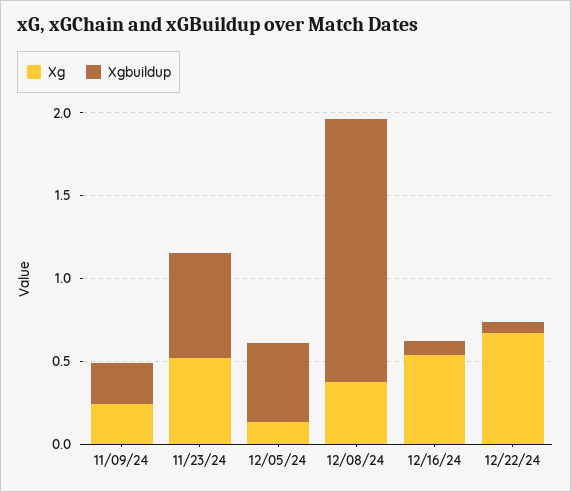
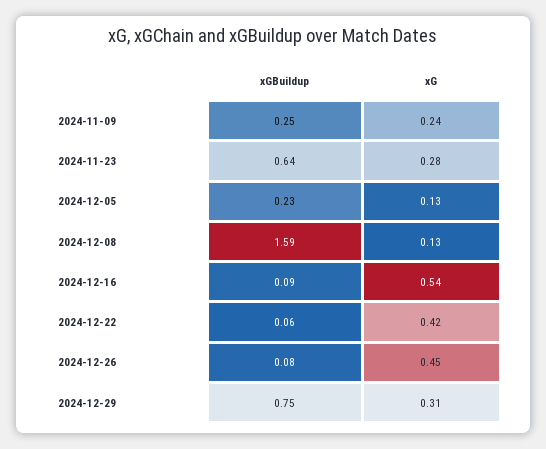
Xg, 11/23/24: 0.5 -> 0.28
Xgbuildup, 12/05/24: 0.5 -> 0.23
Xg, 12/08/24: 0.4 -> 0.13
Xg, 12/22/24: 0.7 -> 0.42
Xgbuildup, 2024-12-26: none -> 0.08
Xg, 2024-12-26: none -> 0.45
Xgbuildup, 2024-12-29: none -> 0.75
Xg, 2024-12-29: none -> 0.31

